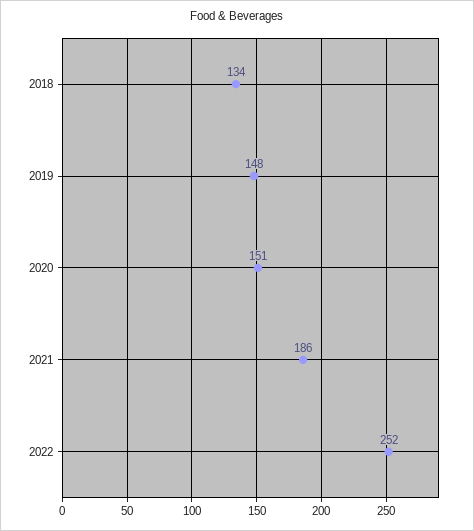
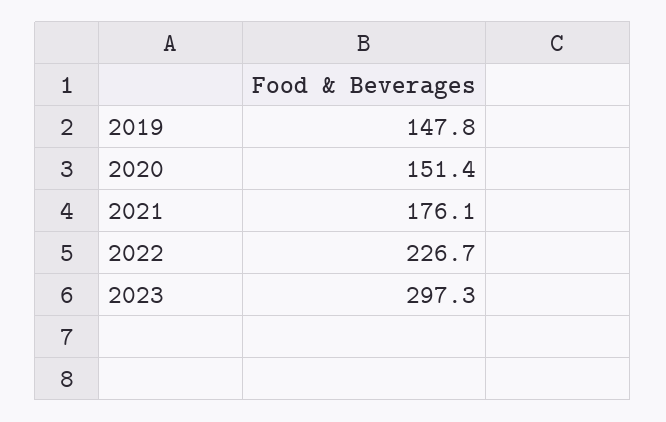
2018: 134 -> none
2021: 186 -> 176.1
2022: 252 -> 226.7
2023: none -> 297.3

